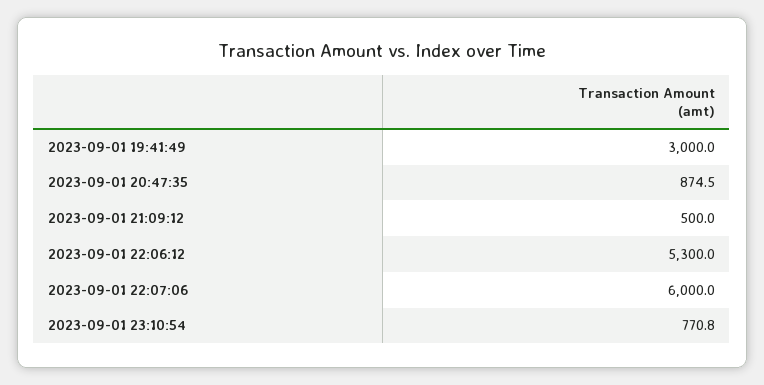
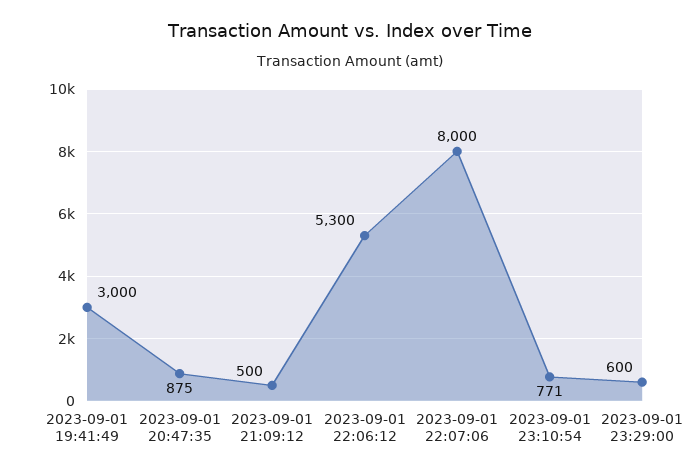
2023-09-01 22:07:06: 6000 -> 8000
2023-09-01 23:29:00: none -> 600

